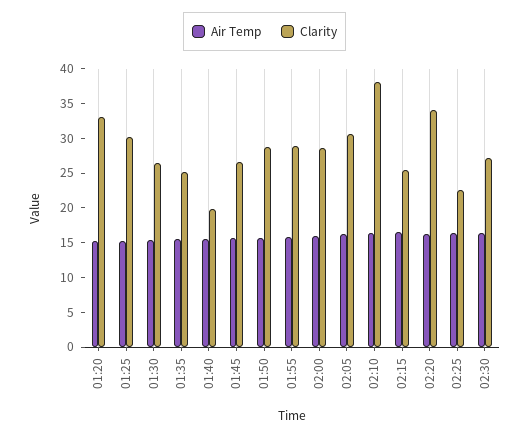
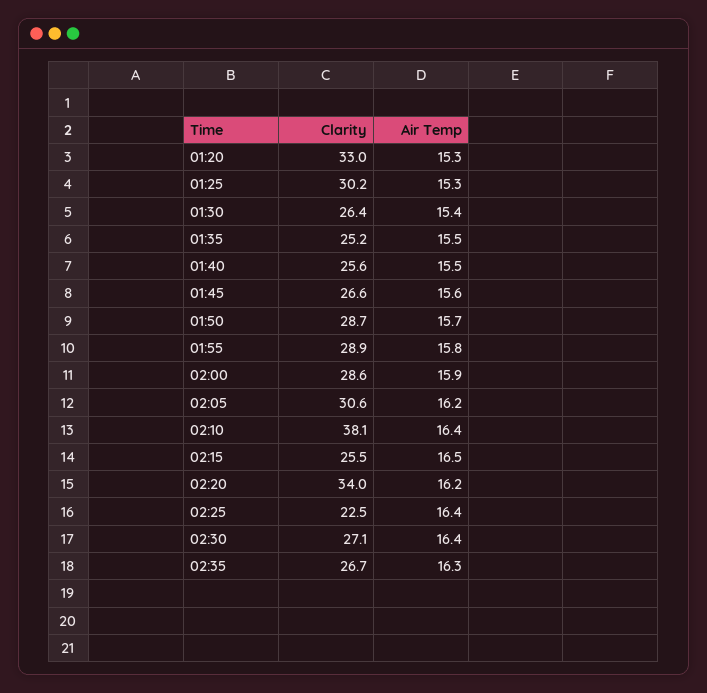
Clarity, 01:40: 20 -> 25.6
Clarity, 02:35: none -> 26.7
Air Temp, 02:35: none -> 16.3

